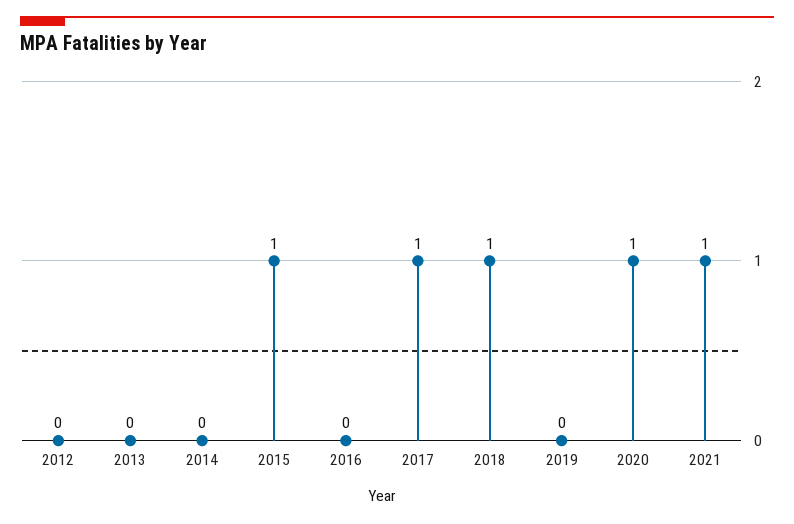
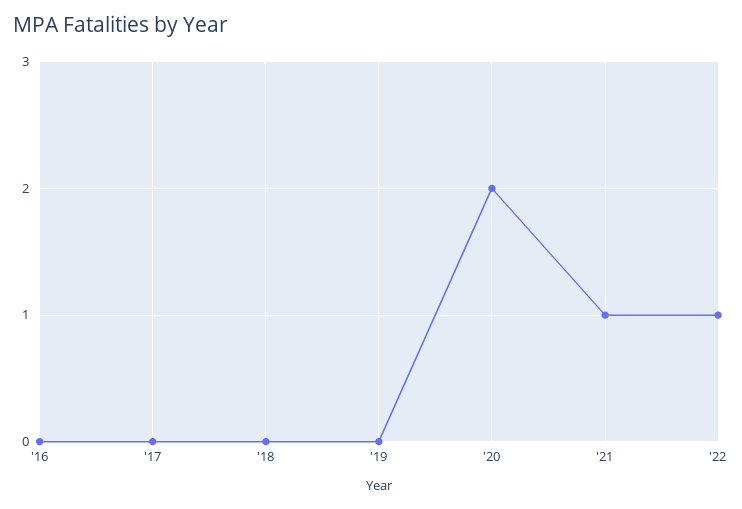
2012: 0 -> none
2013: 0 -> none
2014: 0 -> none
2015: 1 -> none
2017: 1 -> 0
2018: 1 -> 0
2020: 1 -> 2
'22: none -> 1

